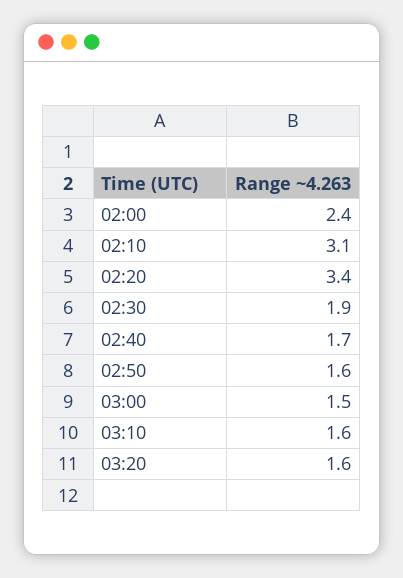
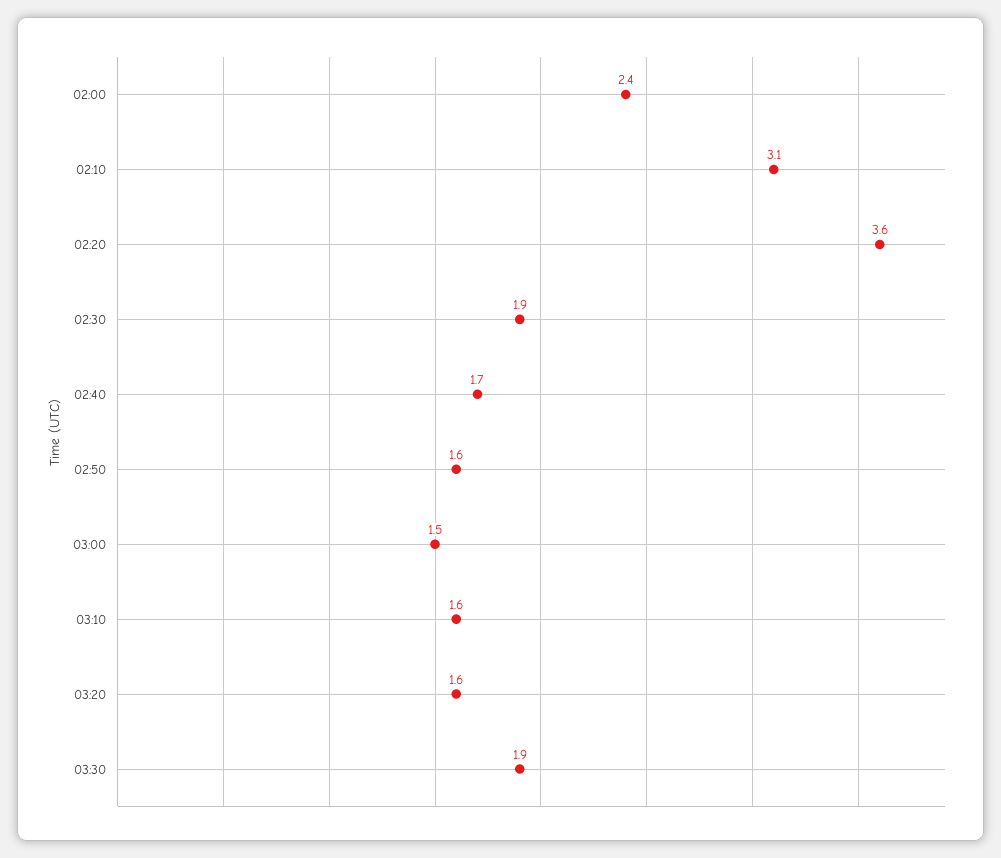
02:20: 3.4 -> 3.6
03:30: none -> 1.9

